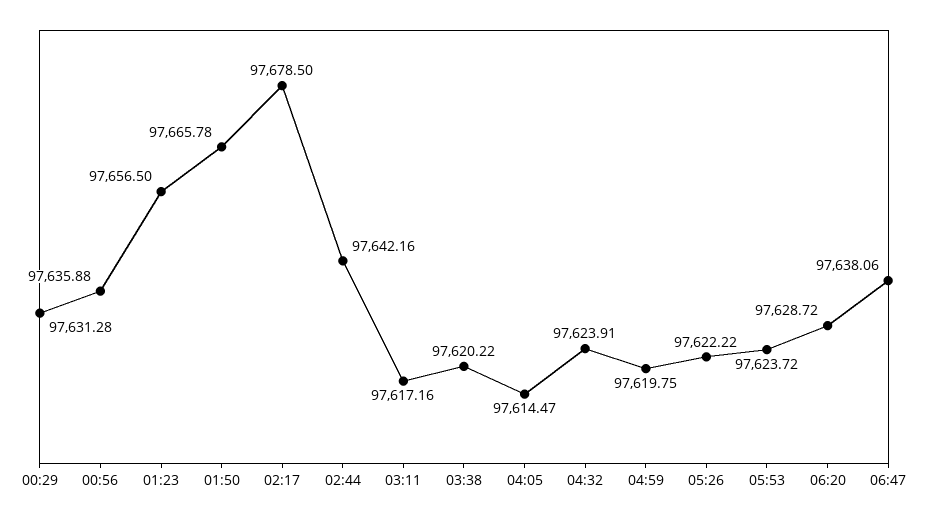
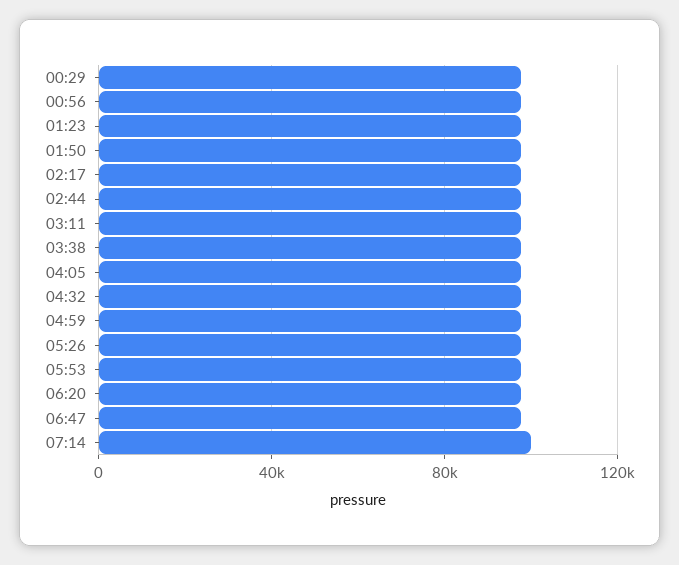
07:14: none -> 100000

